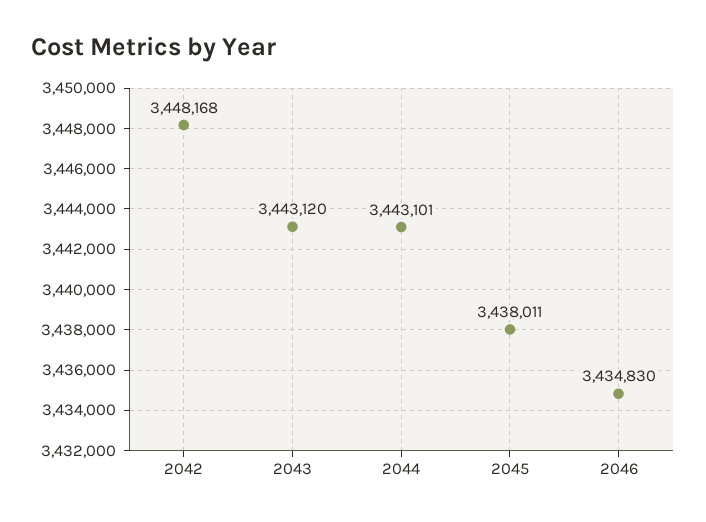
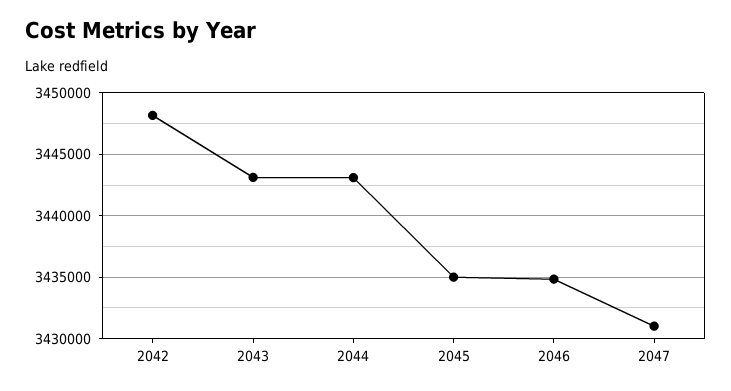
2045: 3438011 -> 3435000
2047: none -> 3431000

